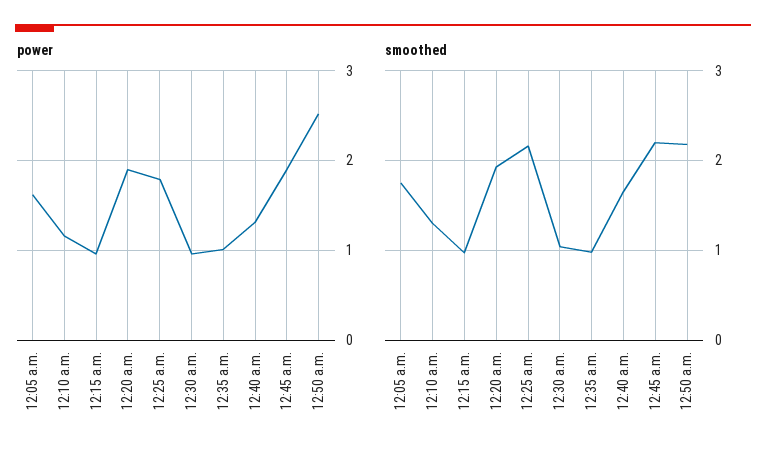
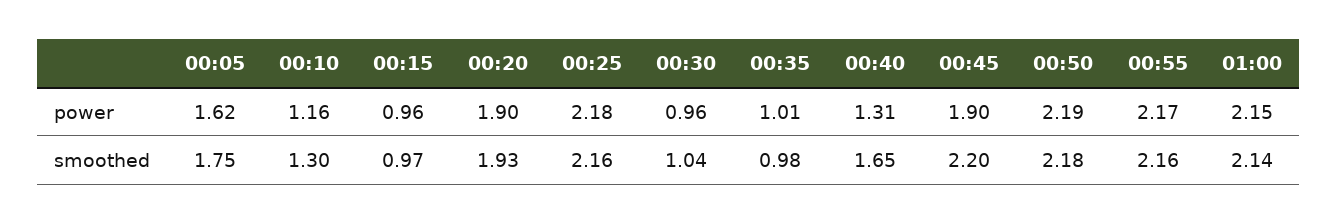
power, 12:25 a.m.: 1.8 -> 2.18
power, 12:50 a.m.: 2.5 -> 2.19
power, 00:55: none -> 2.17
power, 01:00: none -> 2.15
smoothed, 00:55: none -> 2.16
smoothed, 01:00: none -> 2.14

